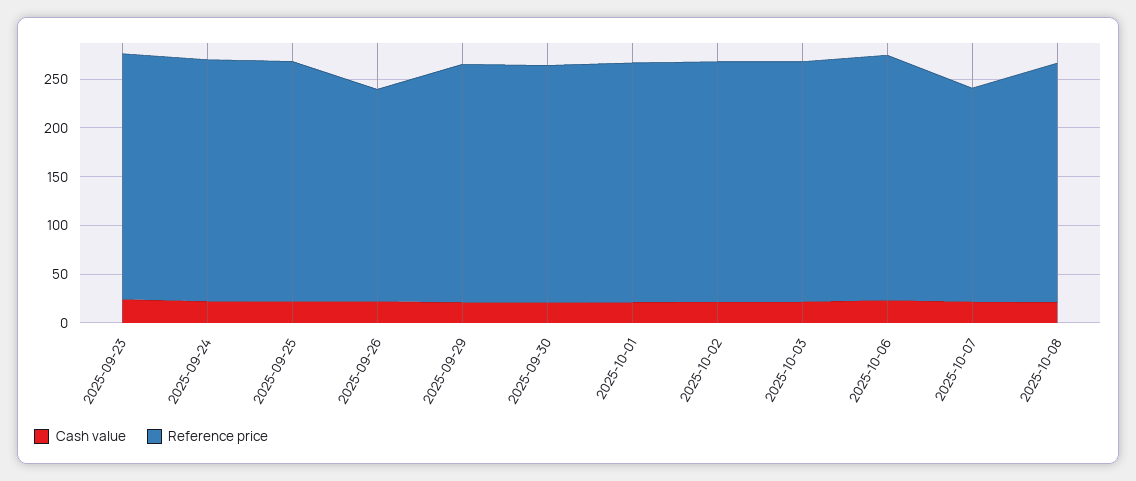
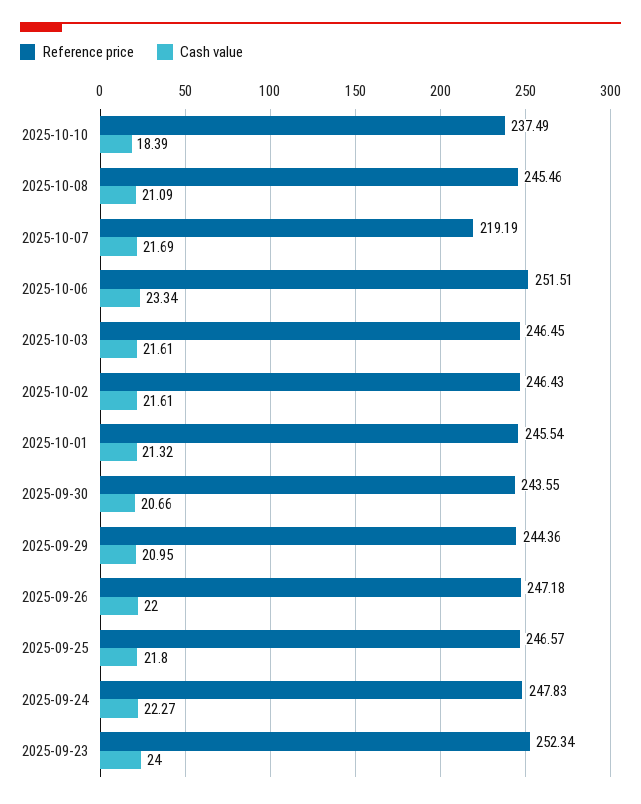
Reference price, 2025-09-26: 220 -> 247.18
Reference price, 2025-10-10: none -> 237.49
Cash value, 2025-10-10: none -> 18.39

